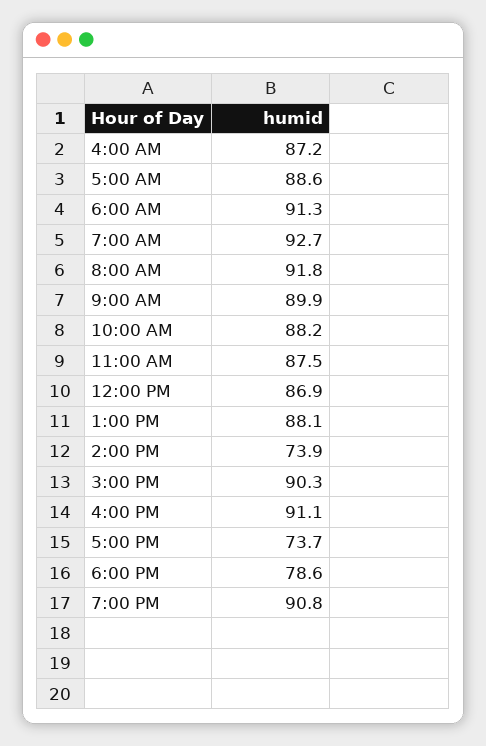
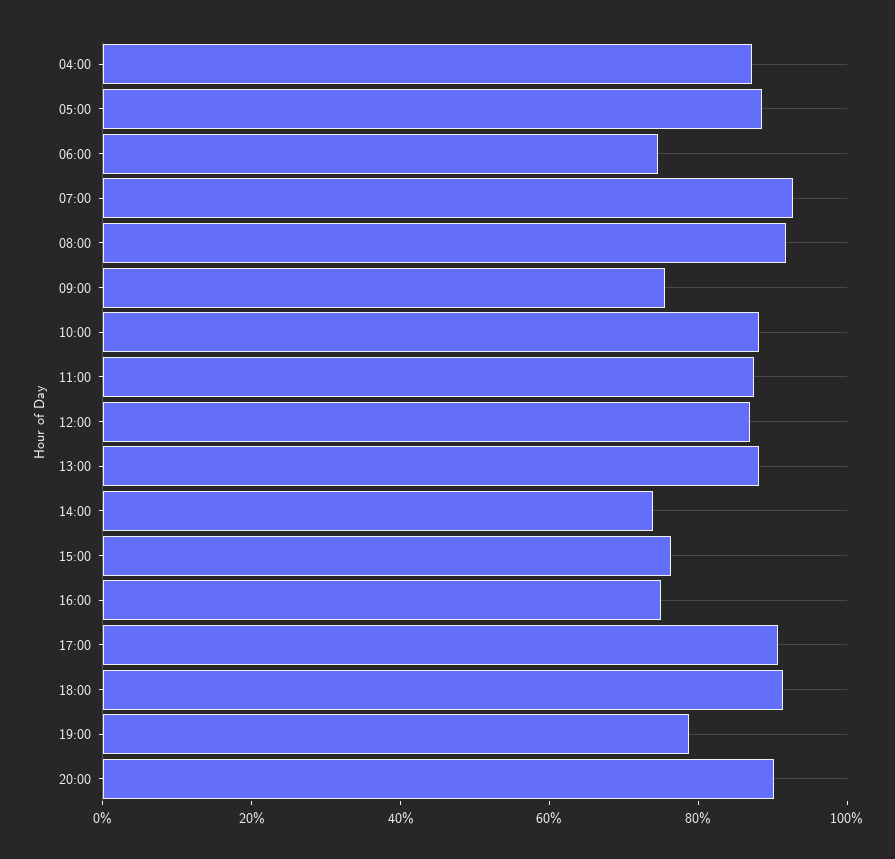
6:00 AM: 91.3 -> 75
9:00 AM: 89.9 -> 75
3:00 PM: 90.3 -> 75
4:00 PM: 91.1 -> 75
5:00 PM: 73.7 -> 90
6:00 PM: 78.6 -> 90
7:00 PM: 90.8 -> 80
20:00: none -> 90

